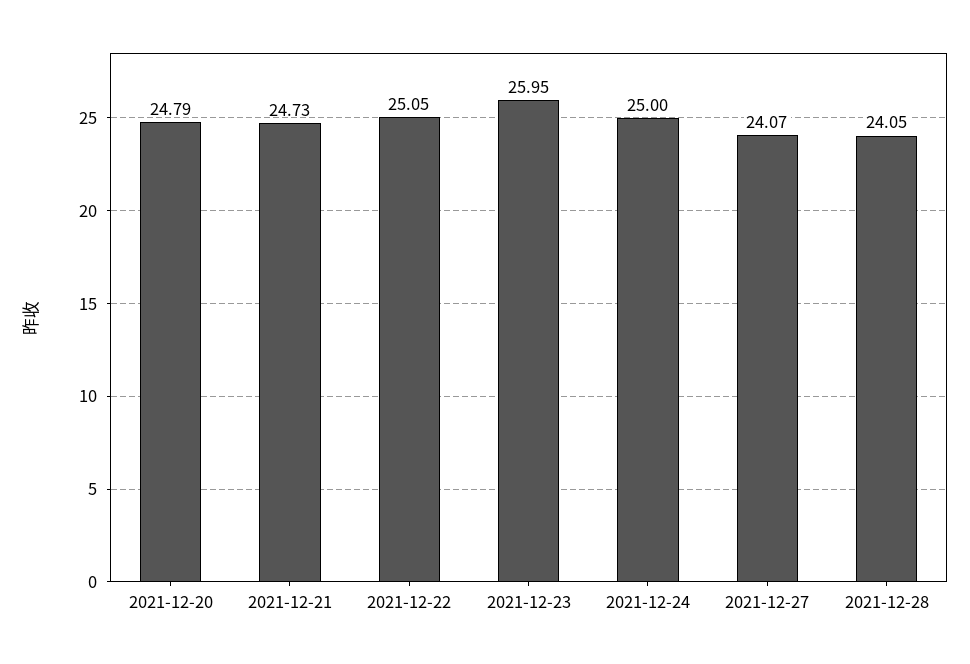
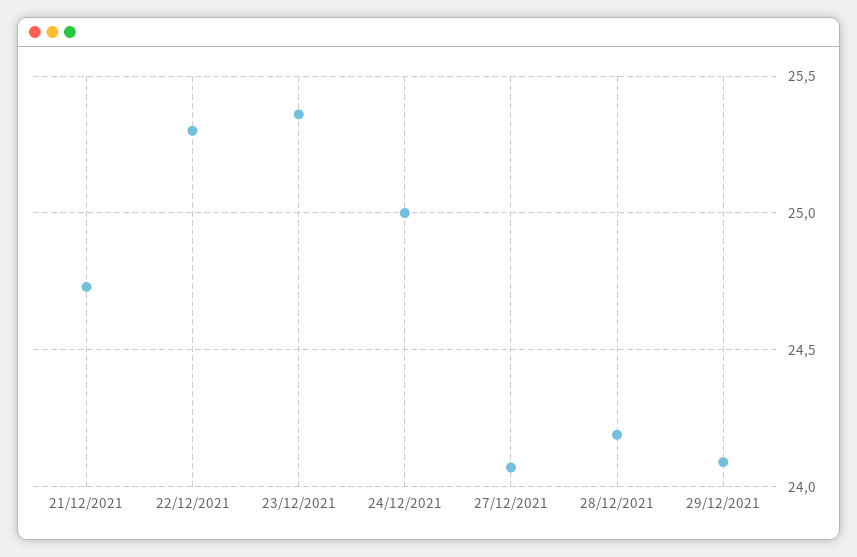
2021-12-20: 24.79 -> none
2021-12-22: 25.05 -> 25.3
2021-12-23: 25.95 -> 25.35
2021-12-28: 24.05 -> 24.2
29/12/2021: none -> 24.1

